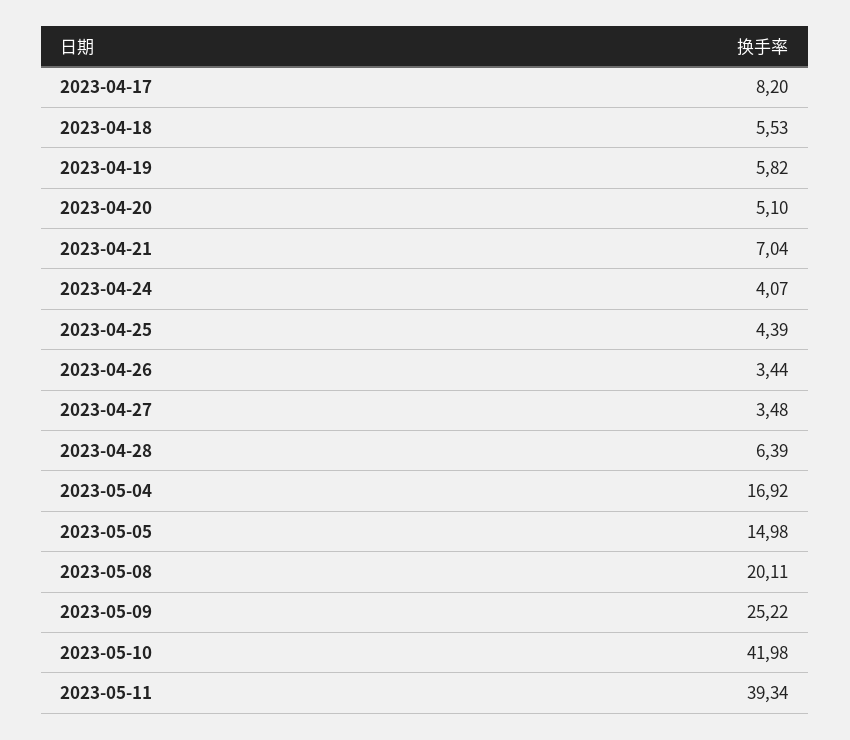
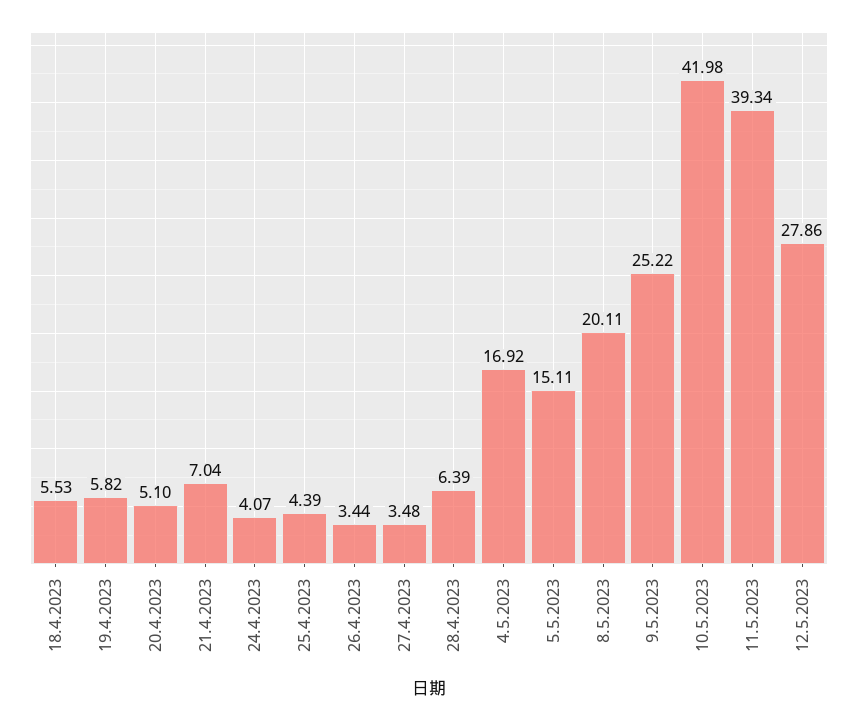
2023-04-17: 8.2 -> none
2023-05-05: 14.98 -> 15.11
12.5.2023: none -> 27.86

